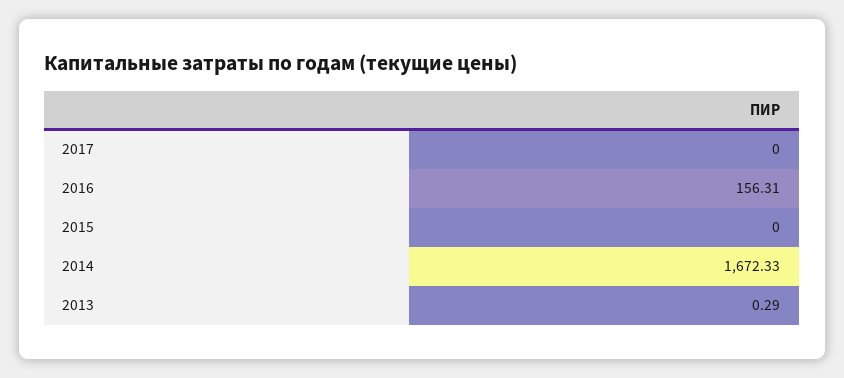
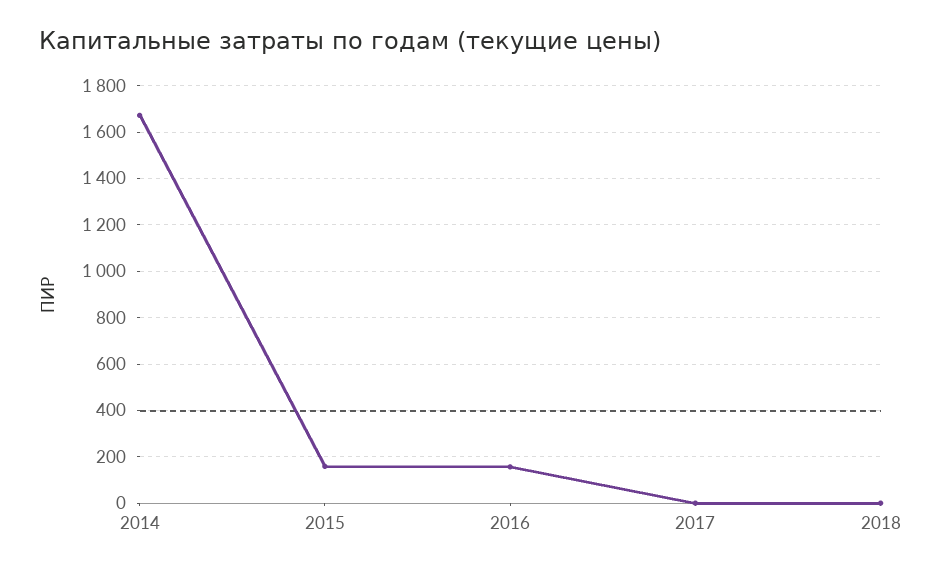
2015: 0 -> 150
2013: 0.29 -> none
2018: none -> 0

